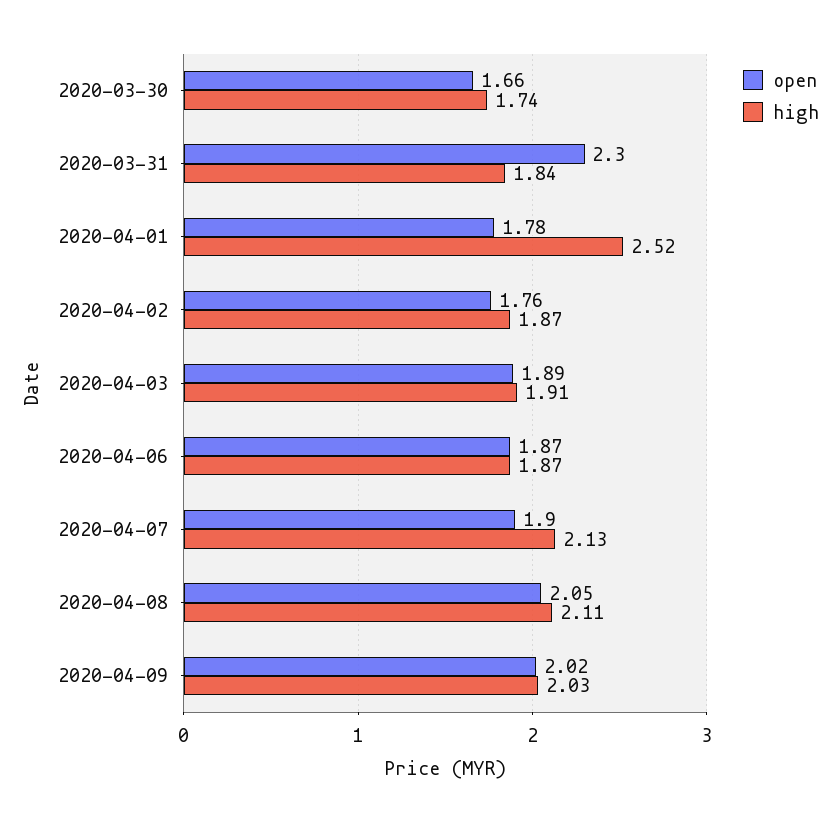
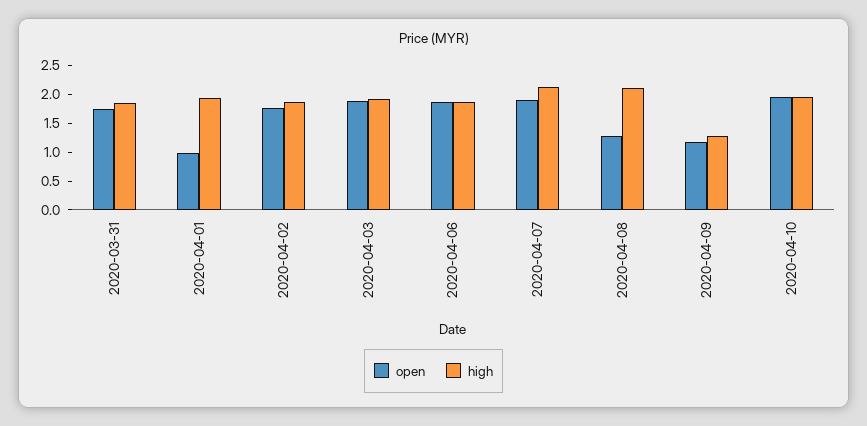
open, 2020-03-30: 1.66 -> none
high, 2020-03-30: 1.74 -> none
open, 2020-03-31: 2.3 -> 1.75
open, 2020-04-01: 1.78 -> 1
high, 2020-04-01: 2.52 -> 2
open, 2020-04-08: 2.05 -> 1.25
open, 2020-04-09: 2.02 -> 1.25
high, 2020-04-09: 2.03 -> 1.25
open, 2020-04-10: none -> 2
high, 2020-04-10: none -> 2

